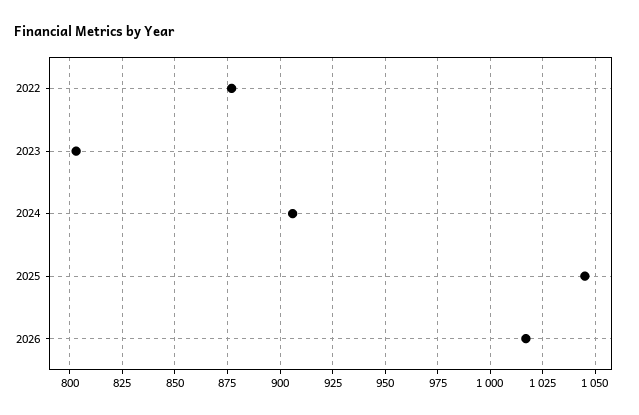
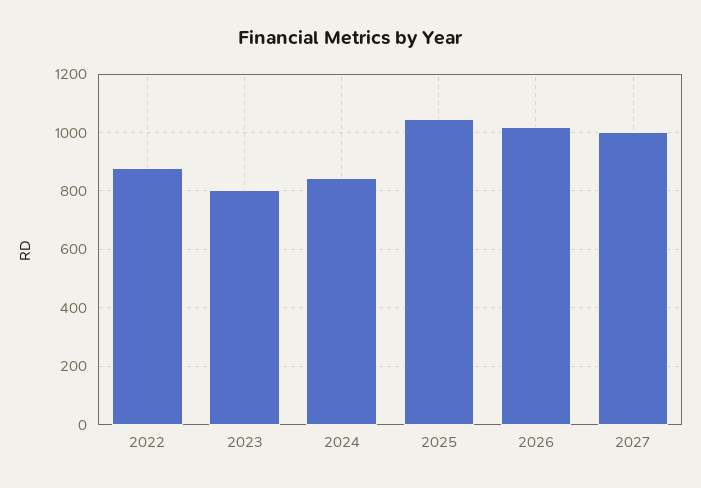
2024: 905 -> 850
2027: none -> 1000

